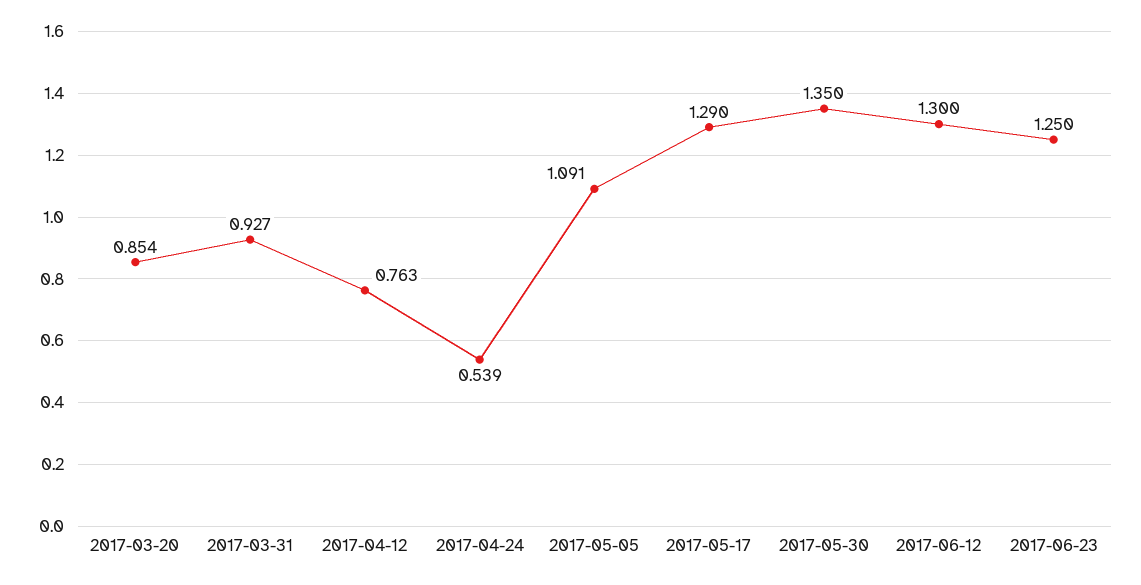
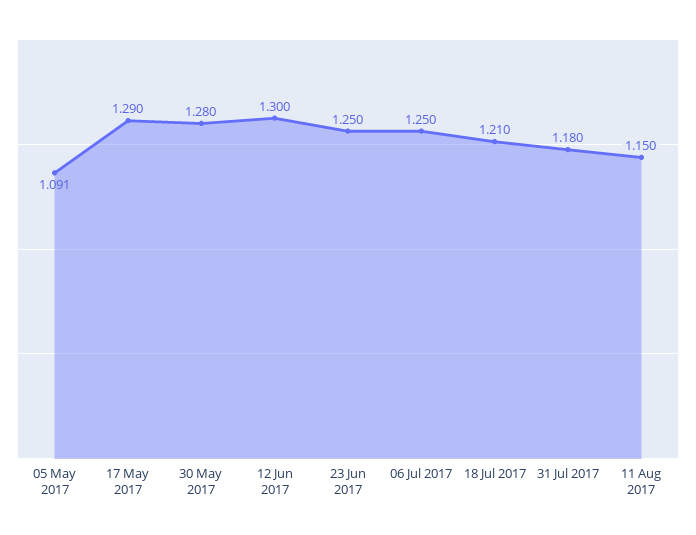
2017-03-20: 0.854 -> none
2017-03-31: 0.927 -> none
2017-04-12: 0.763 -> none
2017-04-24: 0.539 -> none
2017-05-30: 1.35 -> 1.28
06 Jul 2017: none -> 1.25
18 Jul 2017: none -> 1.21
31 Jul 2017: none -> 1.18
11 Aug 2017: none -> 1.15

